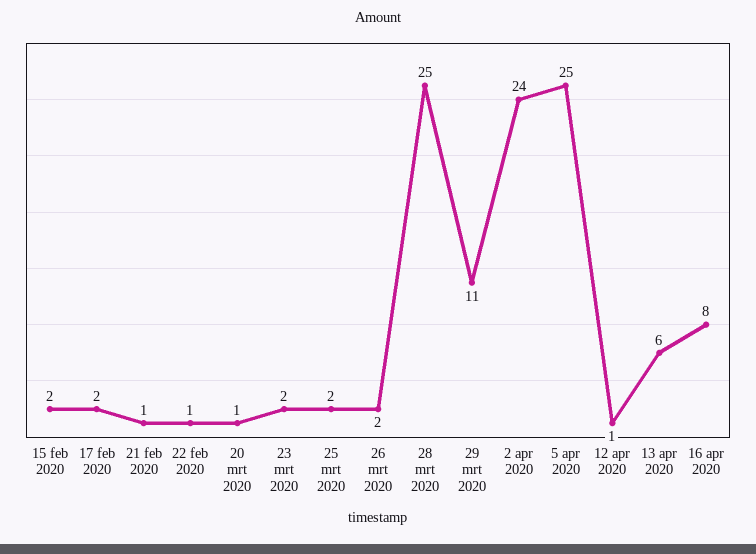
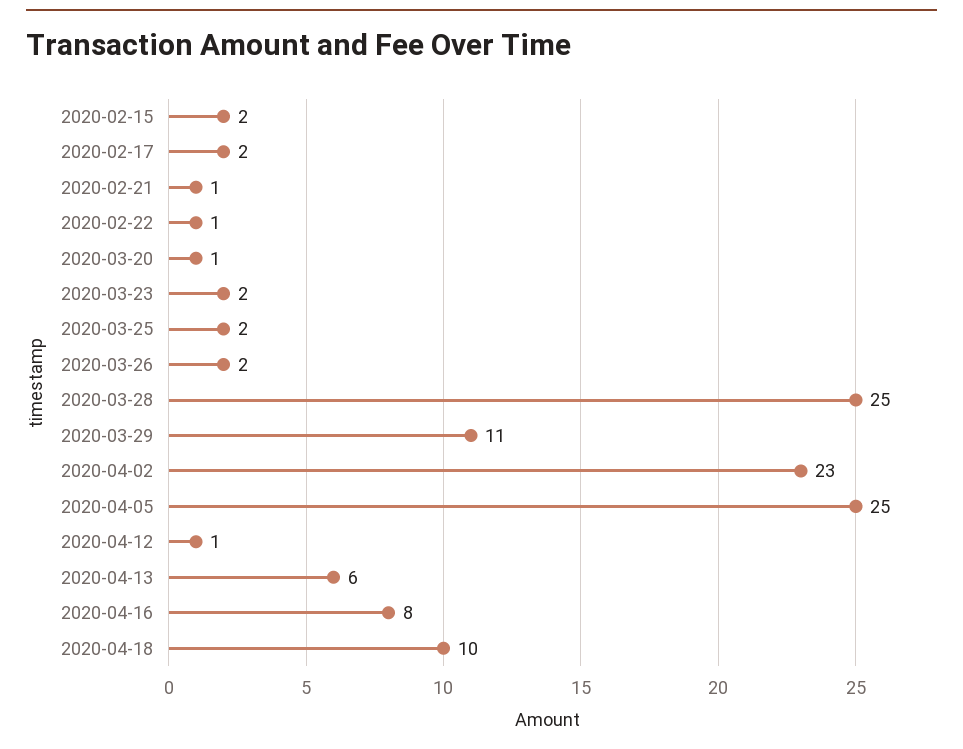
2 apr 2020: 24 -> 23
2020-04-18: none -> 10

